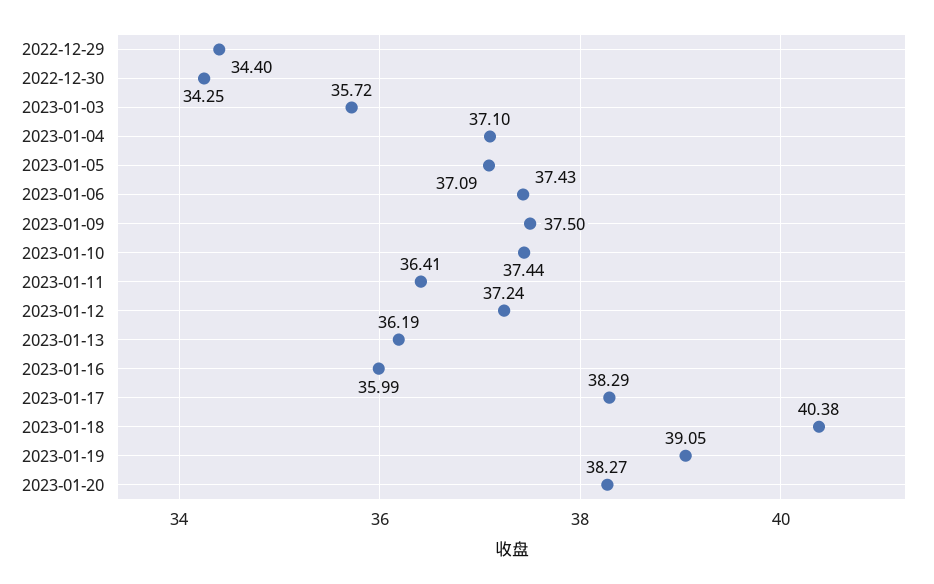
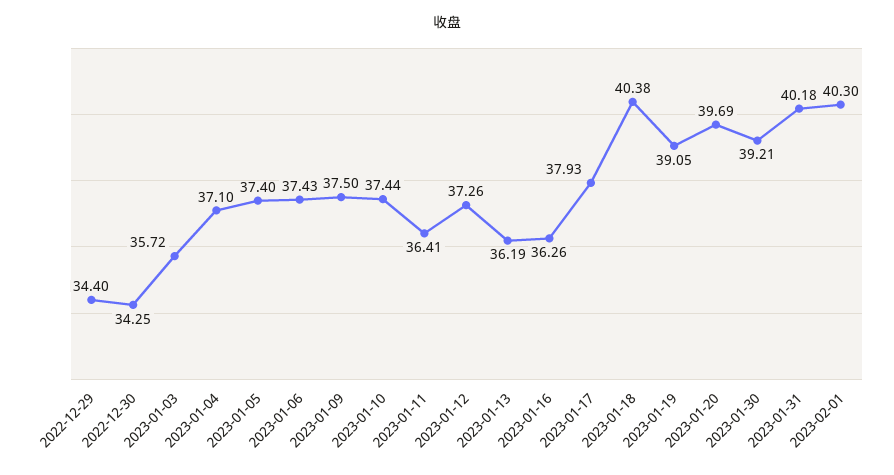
2023-01-05: 37.09 -> 37.4
2023-01-12: 37.24 -> 37.26
2023-01-16: 35.99 -> 36.26
2023-01-17: 38.29 -> 37.93
2023-01-20: 38.27 -> 39.69
2023-01-30: none -> 39.21
2023-01-31: none -> 40.18
2023-02-01: none -> 40.3

